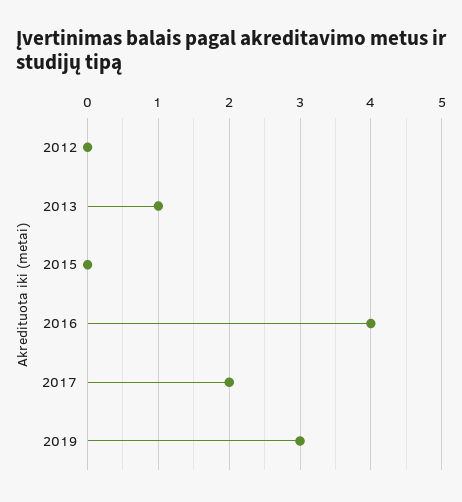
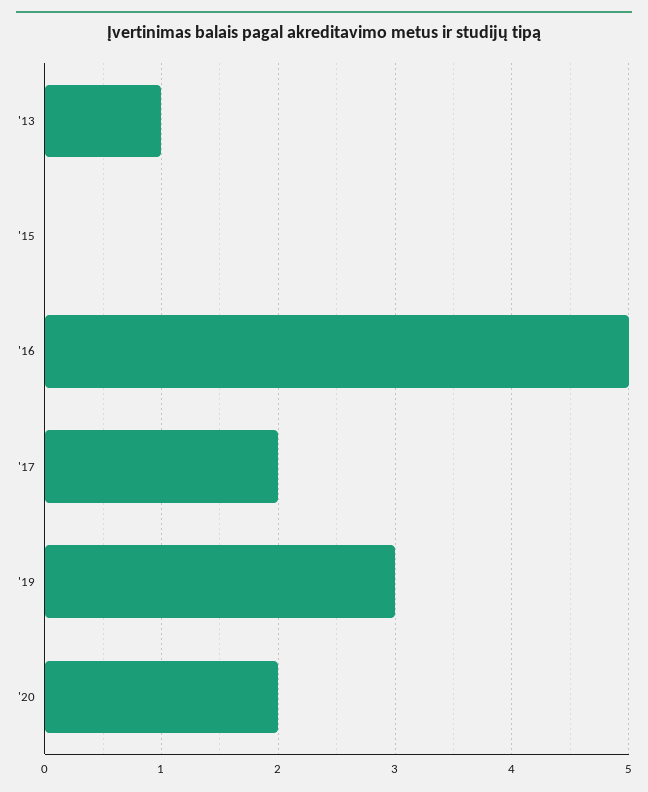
2012: 0 -> none
2016: 4 -> 5
'20: none -> 2

